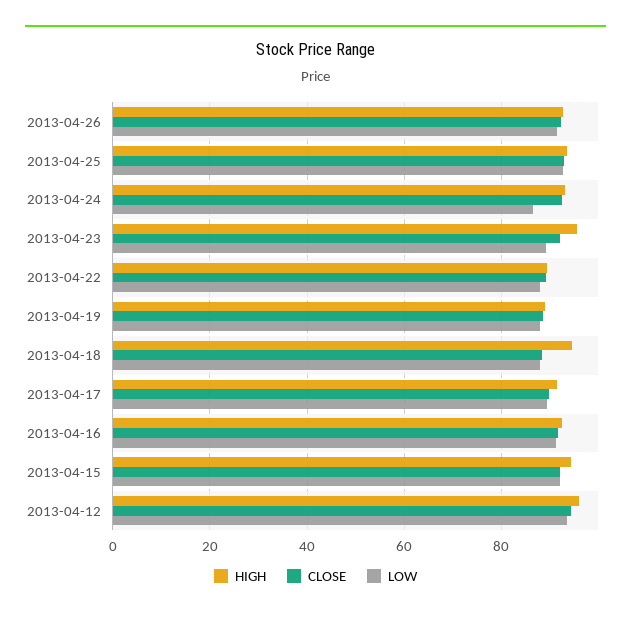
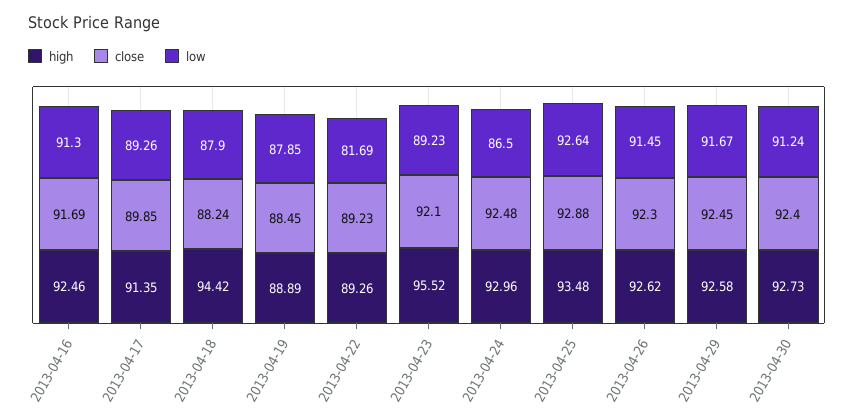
LOW, 2013-04-22: 88 -> 81.69
HIGH, 2013-04-15: 94 -> none
CLOSE, 2013-04-15: 92 -> none
LOW, 2013-04-15: 92 -> none
HIGH, 2013-04-12: 96 -> none
CLOSE, 2013-04-12: 94 -> none
LOW, 2013-04-12: 94 -> none
HIGH, 2013-04-29: none -> 92.58
CLOSE, 2013-04-29: none -> 92.45
LOW, 2013-04-29: none -> 91.67
HIGH, 2013-04-30: none -> 92.73
CLOSE, 2013-04-30: none -> 92.4
LOW, 2013-04-30: none -> 91.24

